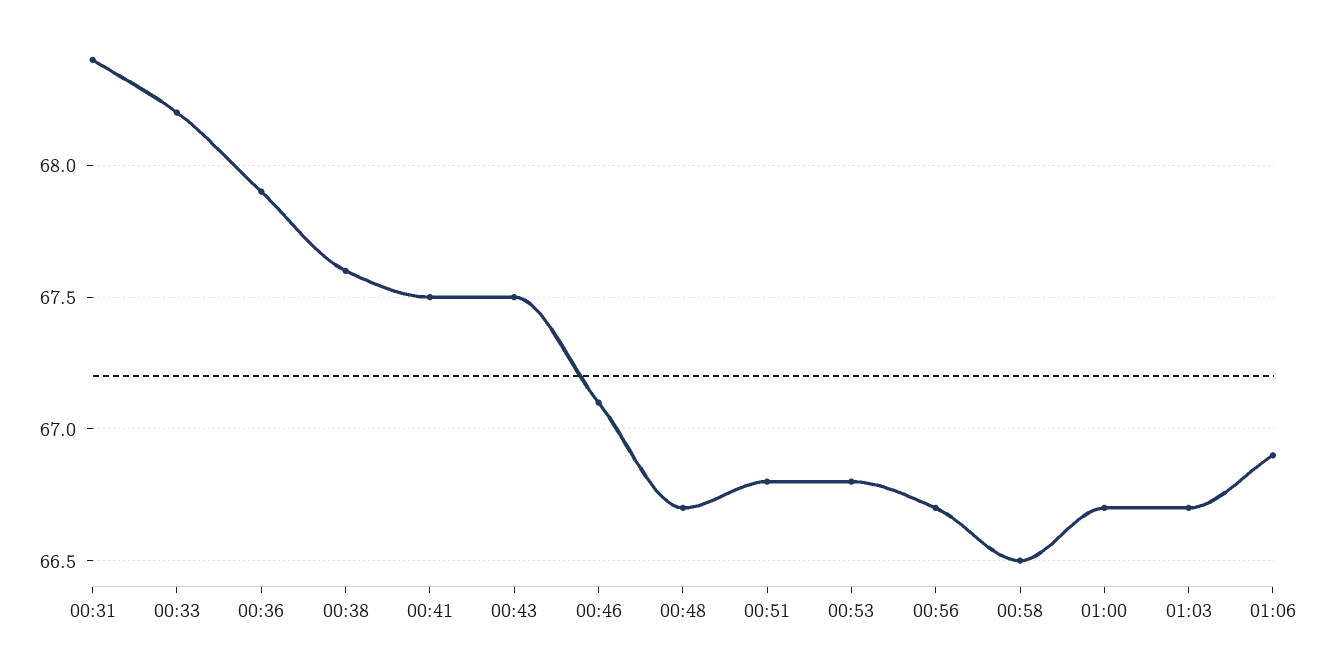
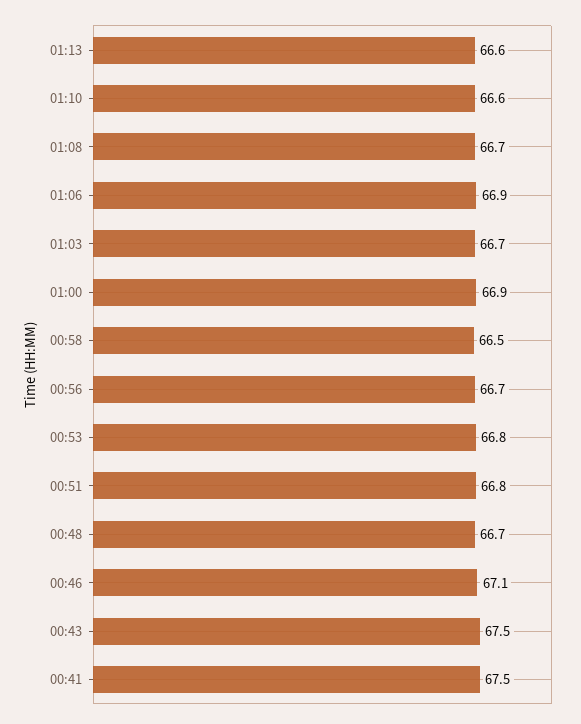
00:31: 68.4 -> none
00:33: 68.2 -> none
00:36: 67.9 -> none
00:38: 67.6 -> none
01:00: 66.7 -> 66.9
01:13: none -> 66.6
01:10: none -> 66.6
01:08: none -> 66.7

